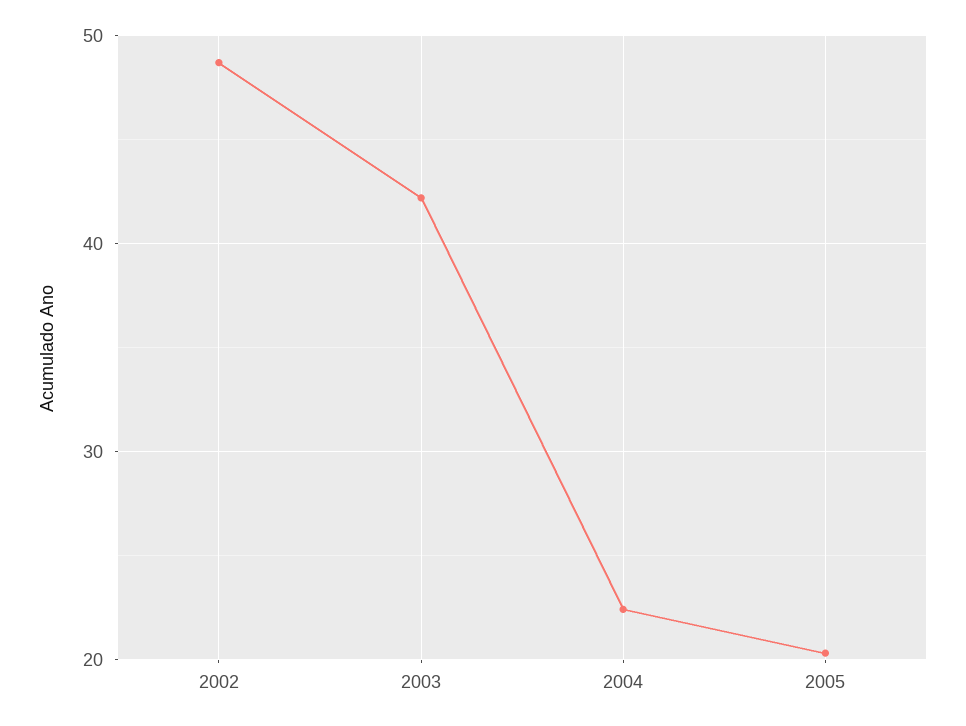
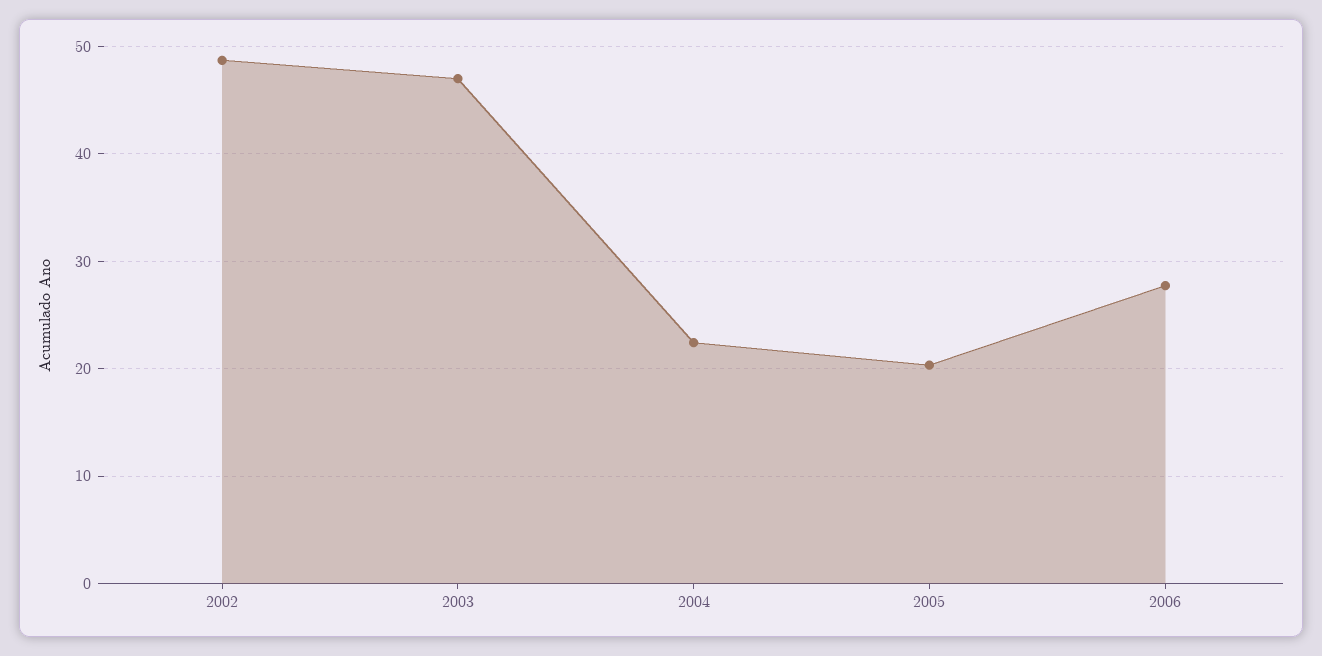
2003: 42 -> 47
2006: none -> 28

